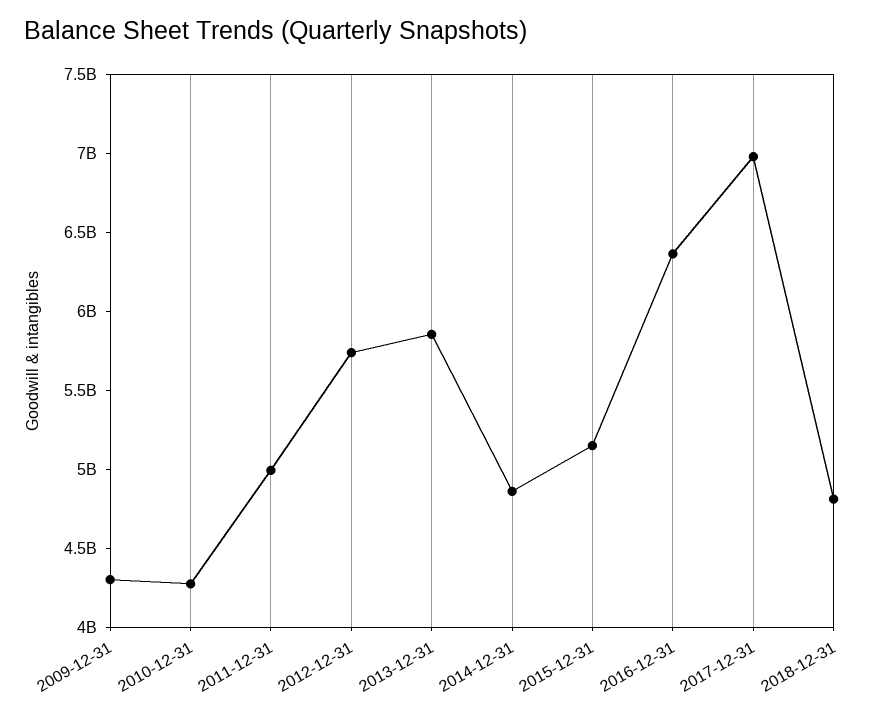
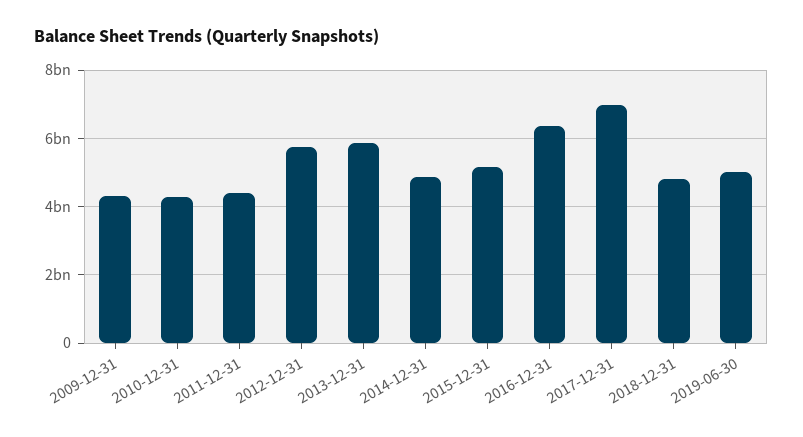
2011-12-31: 5000000000 -> 4400000000
2019-06-30: none -> 5000000000

